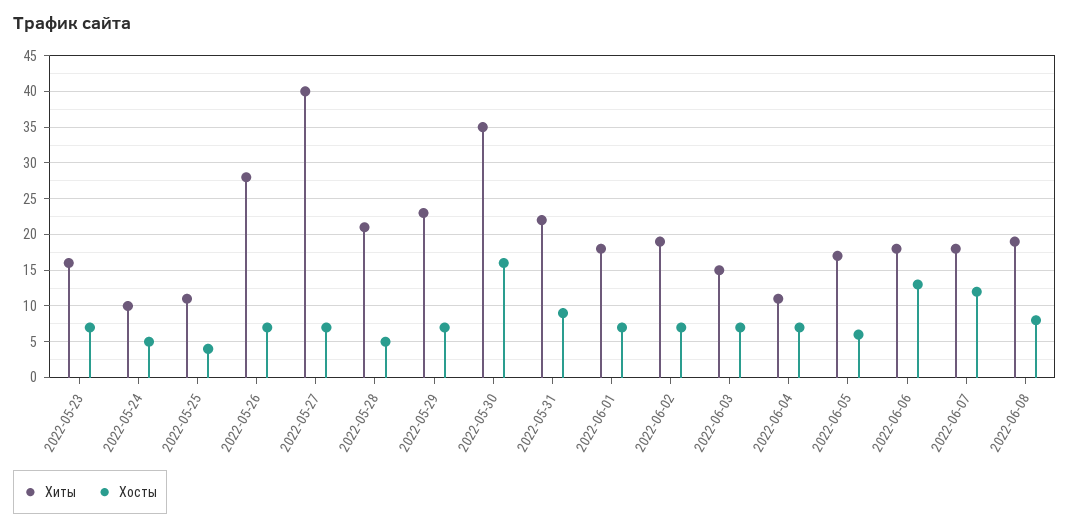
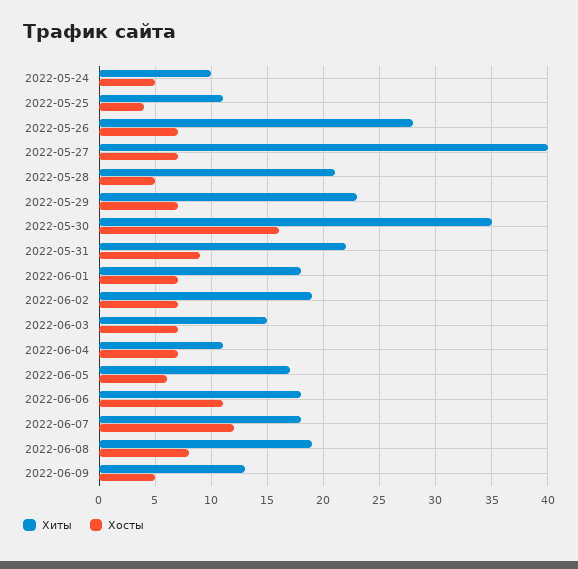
Хиты, 2022-05-23: 16 -> none
Хосты, 2022-05-23: 7 -> none
Хосты, 2022-06-06: 13 -> 11
Хиты, 2022-06-09: none -> 13
Хосты, 2022-06-09: none -> 5

